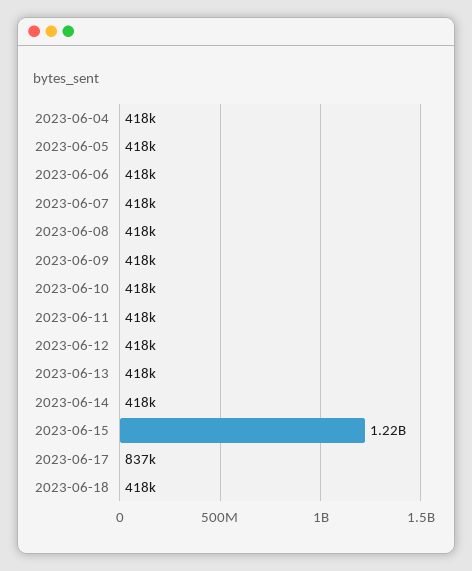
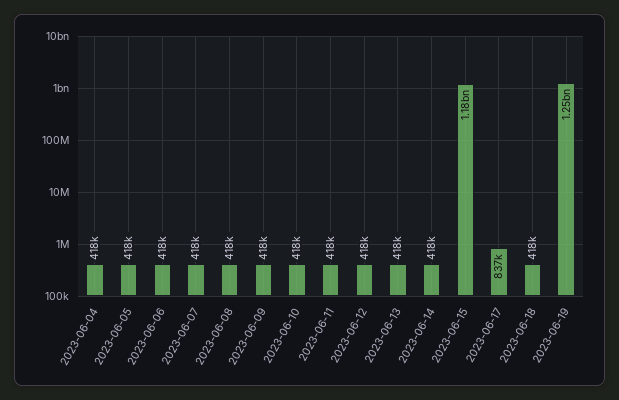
2023-06-15: 1220000000 -> 1180000000
2023-06-19: none -> 1250000000

